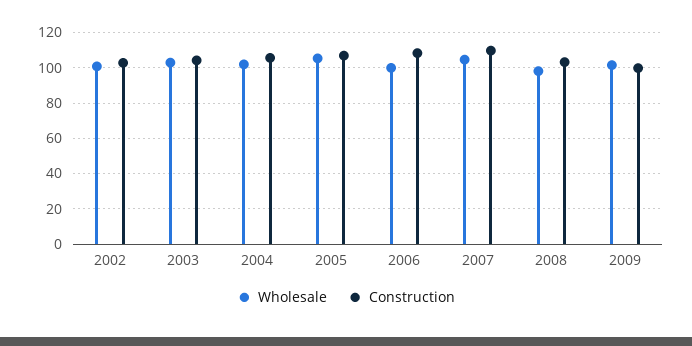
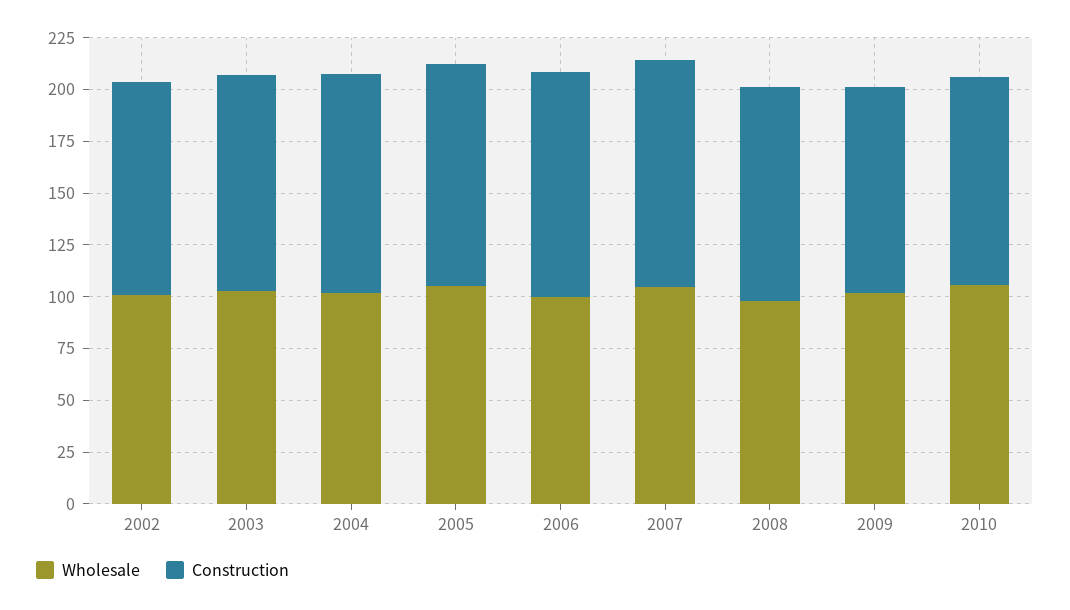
Wholesale, 2010: none -> 105
Construction, 2010: none -> 100

